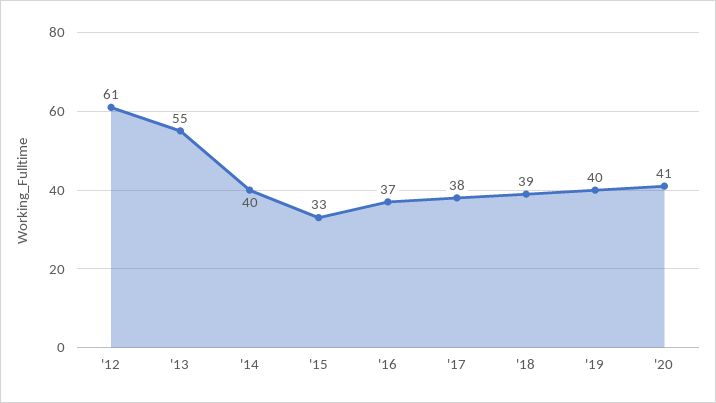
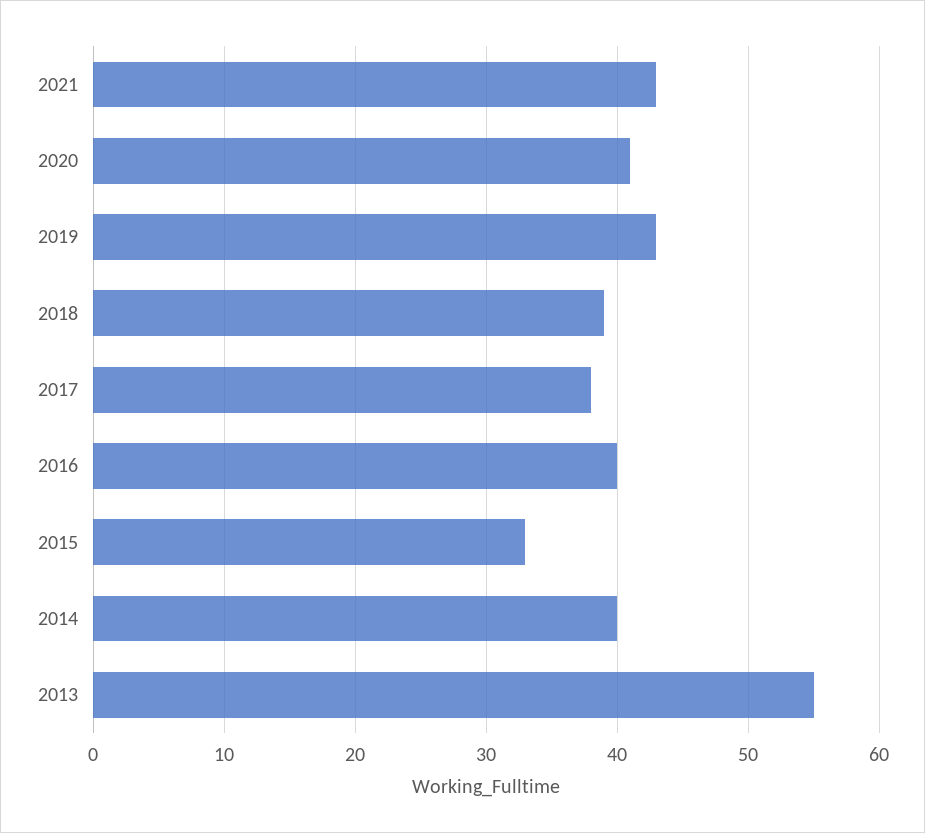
'12: 61 -> none
'16: 37 -> 40
'19: 40 -> 43
2021: none -> 43

